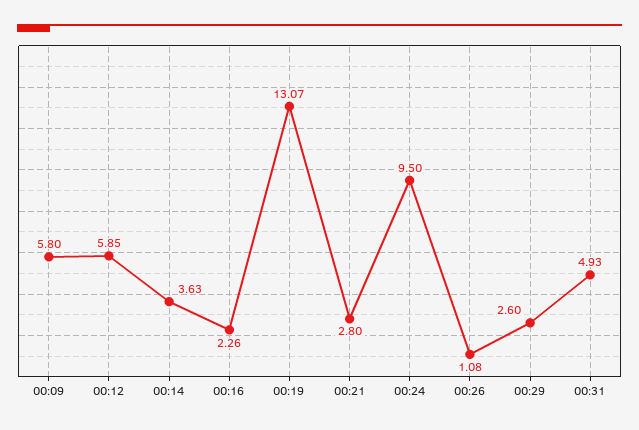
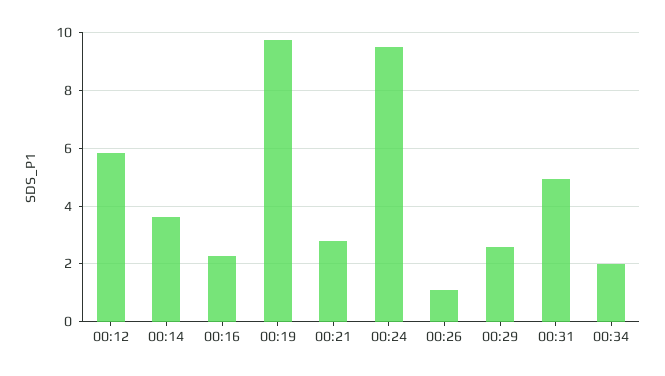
00:09: 5.8 -> none
00:19: 13.07 -> 9.75
00:34: none -> 2

